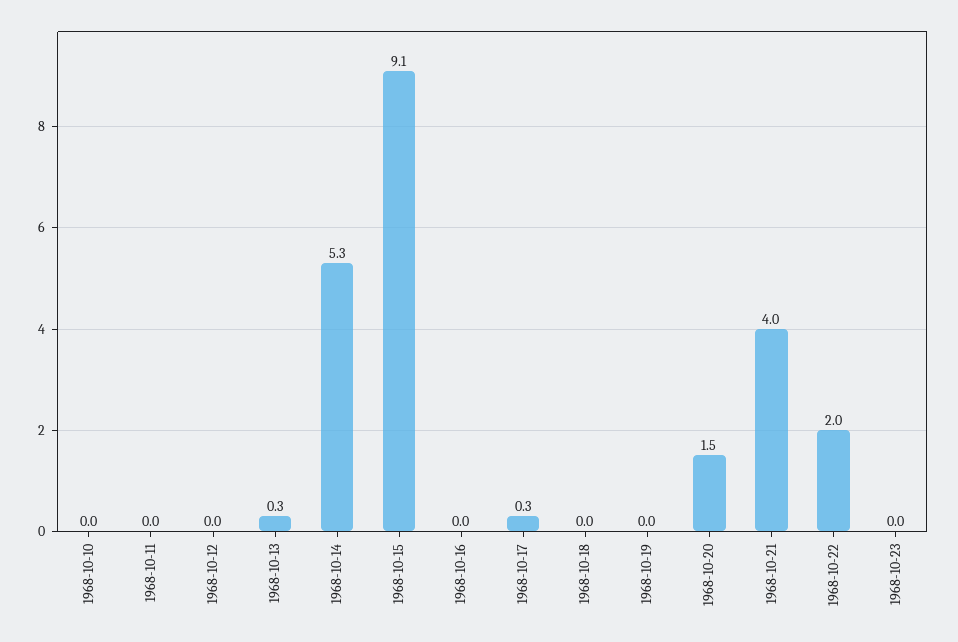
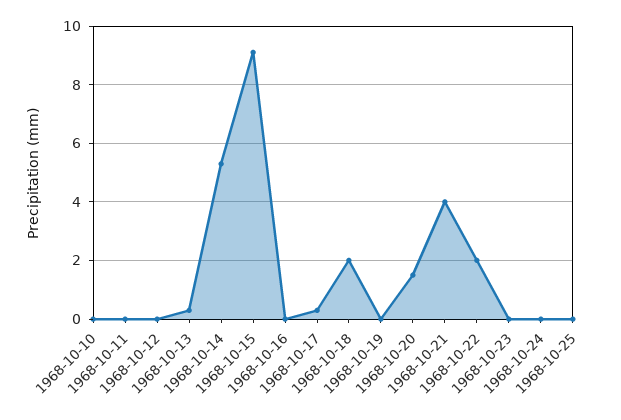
1968-10-18: 0 -> 2
1968-10-24: none -> 0
1968-10-25: none -> 0

